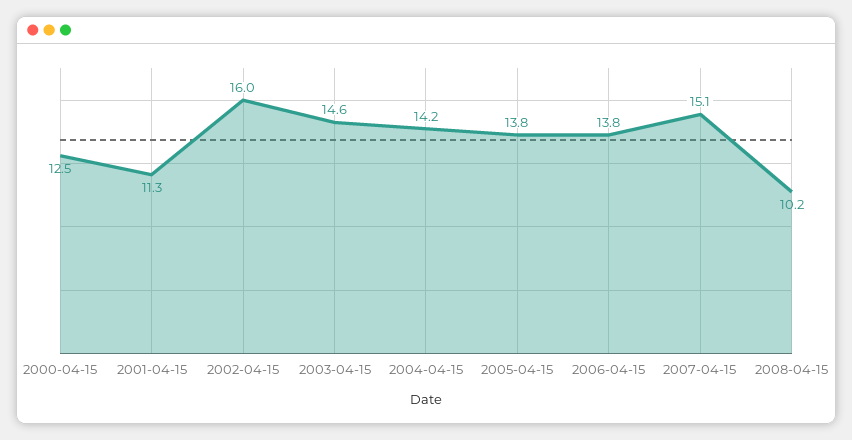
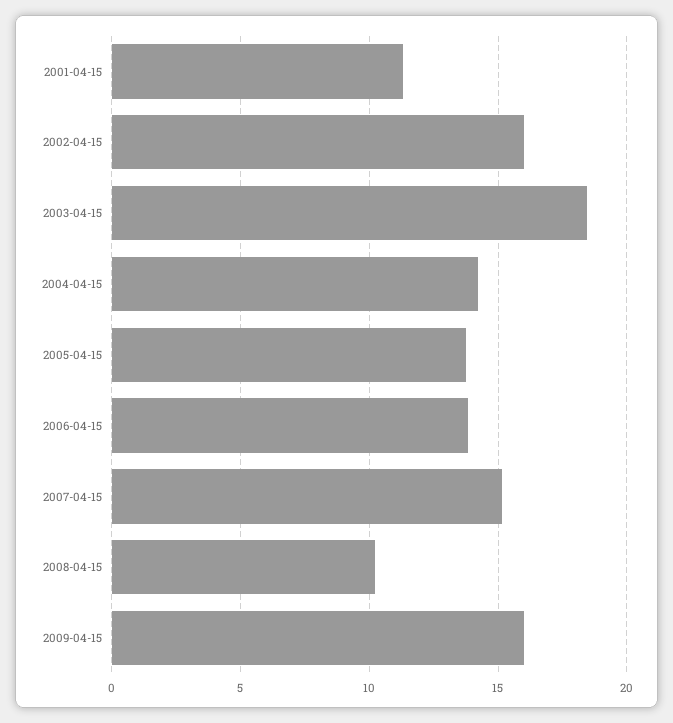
2000-04-15: 12.5 -> none
2003-04-15: 14.6 -> 18.5
2009-04-15: none -> 16

